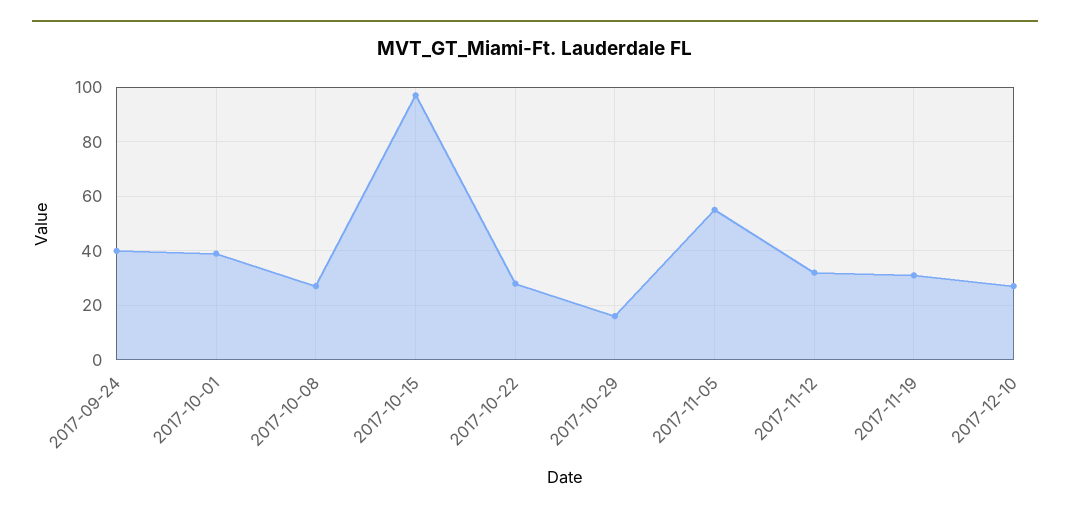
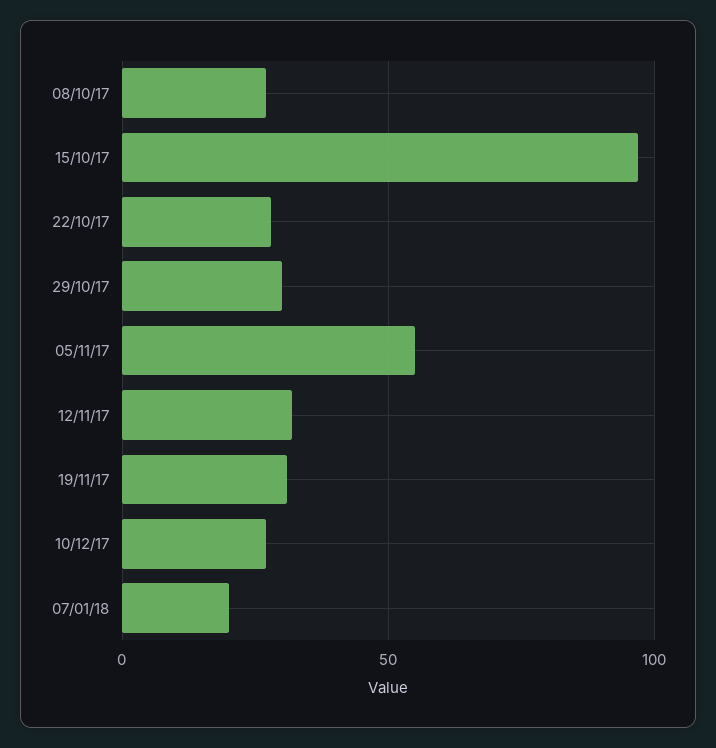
2017-09-24: 40 -> none
2017-10-01: 40 -> none
2017-10-29: 15 -> 30
07/01/18: none -> 20

